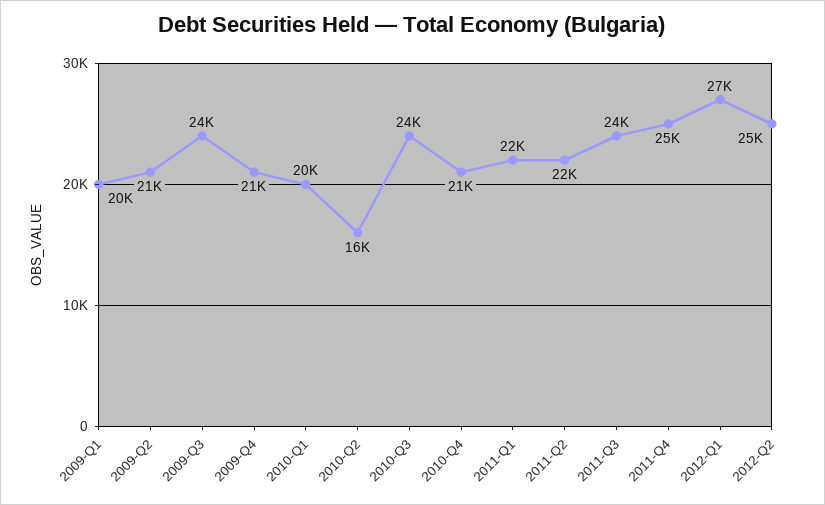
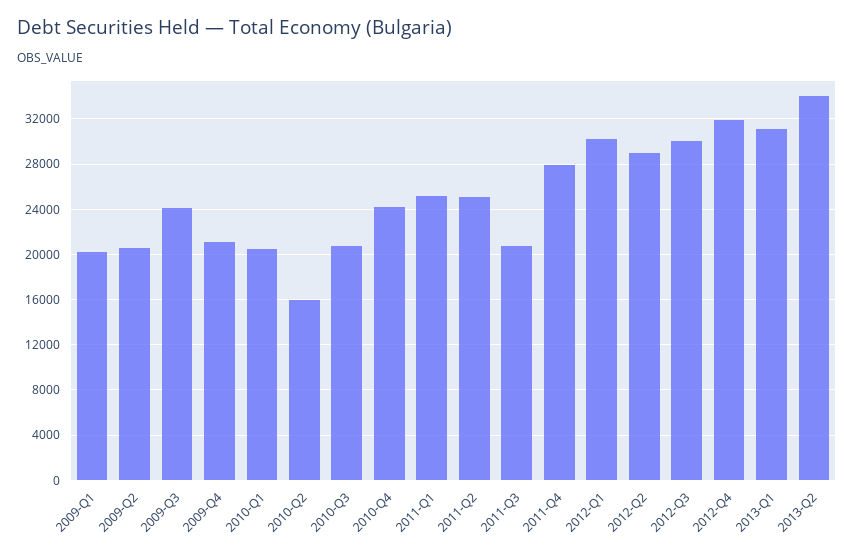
2010-Q3: 24000 -> 21000
2010-Q4: 21000 -> 24000
2011-Q1: 22000 -> 25000
2011-Q2: 22000 -> 25000
2011-Q3: 24000 -> 21000
2011-Q4: 25000 -> 28000
2012-Q1: 27000 -> 30000
2012-Q2: 25000 -> 29000
2012-Q3: none -> 30000
2012-Q4: none -> 32000
2013-Q1: none -> 31000
2013-Q2: none -> 34000

